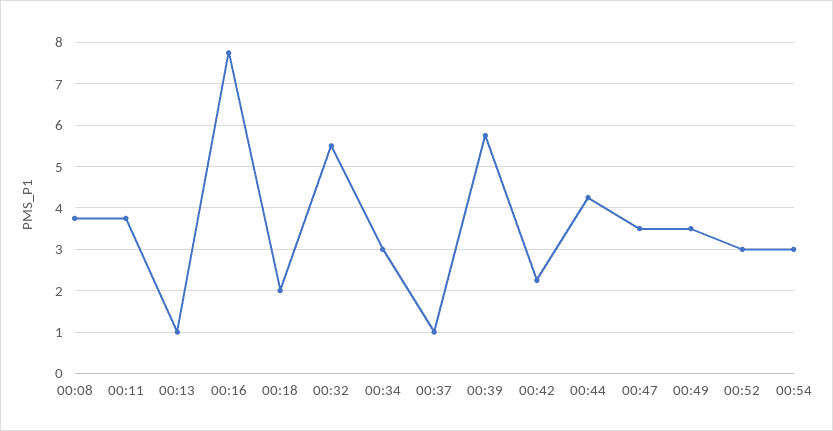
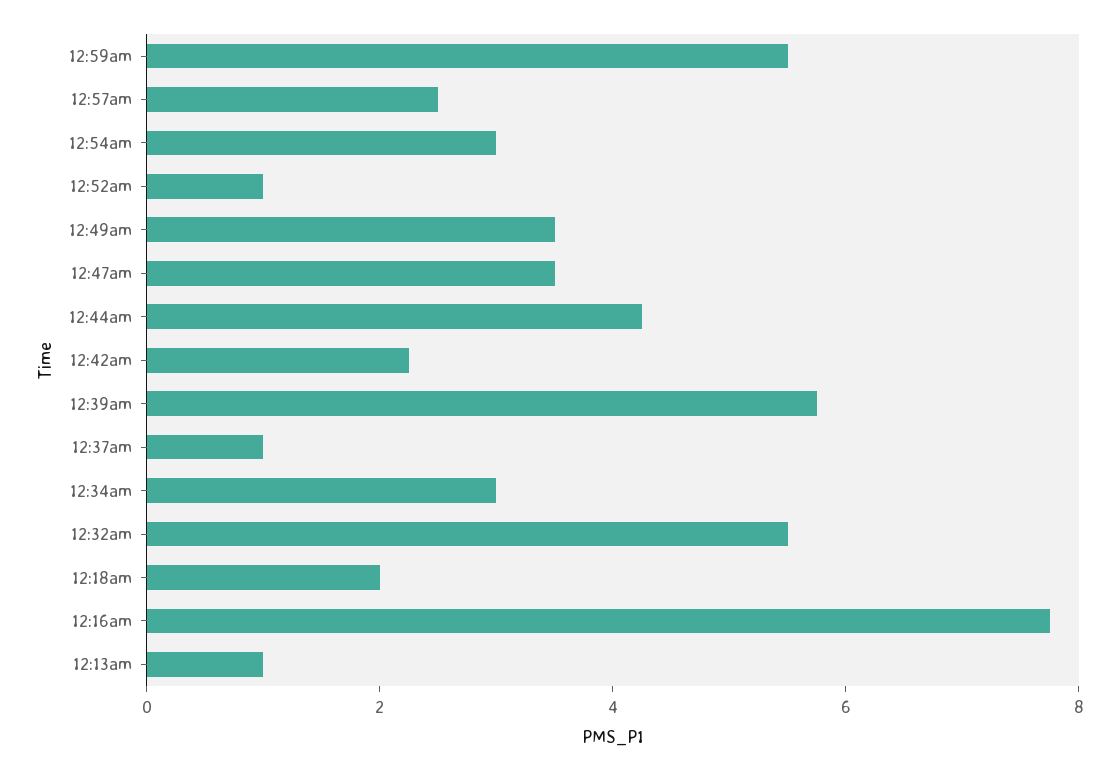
00:08: 3.8 -> none
00:11: 3.8 -> none
00:52: 3 -> 1
12:59am: none -> 5.5
12:57am: none -> 2.5

